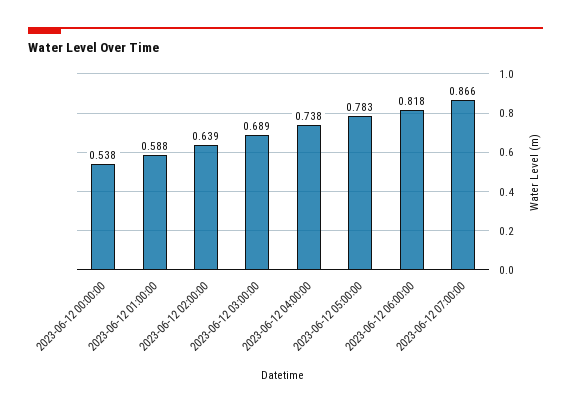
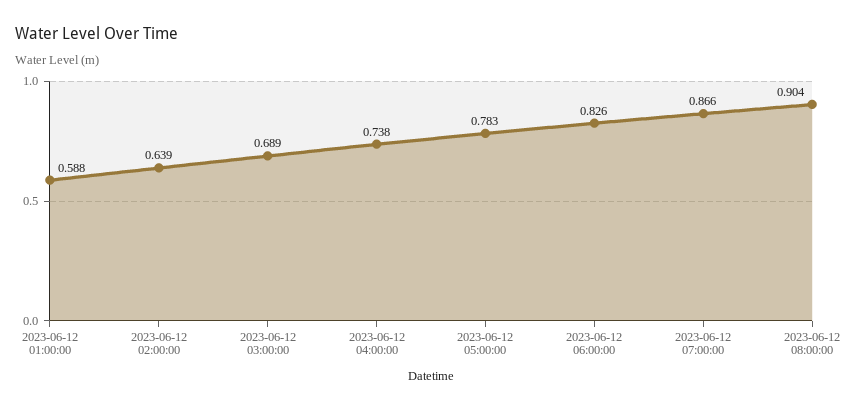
2023-06-12 00:00:00: 0.538 -> none
2023-06-12 06:00:00: 0.818 -> 0.826
2023-06-12 08:00:00: none -> 0.904

